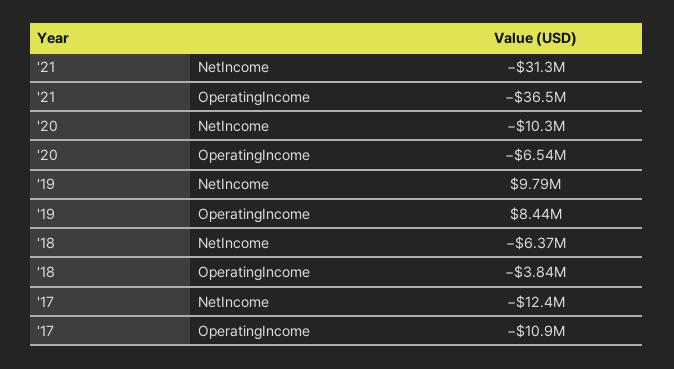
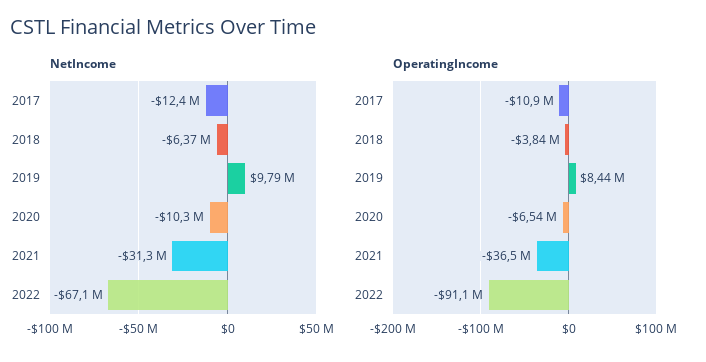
NetIncome, 2022: none -> -67100000
OperatingIncome, 2022: none -> -91100000

